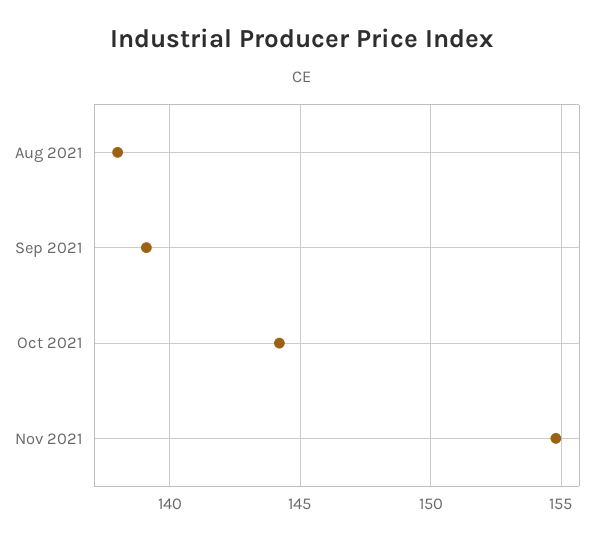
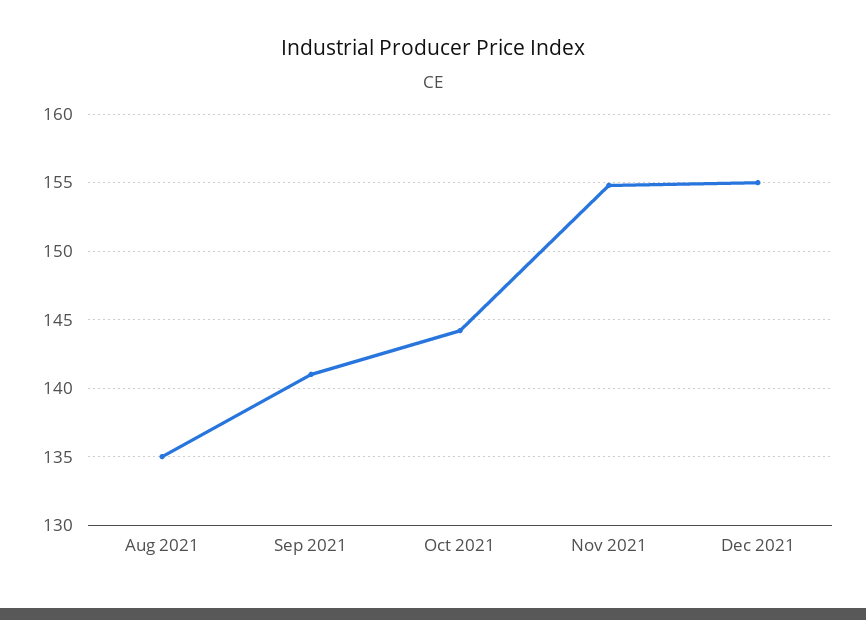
Aug 2021: 138 -> 135
Sep 2021: 139 -> 141
Dec 2021: none -> 155

